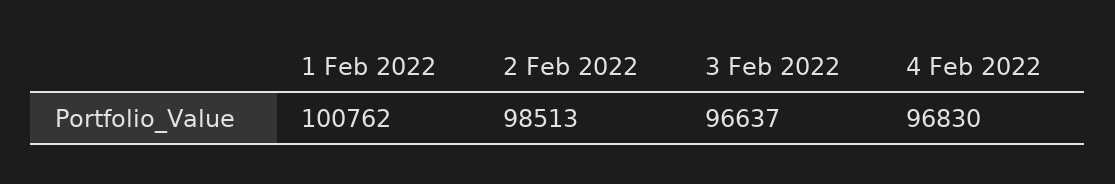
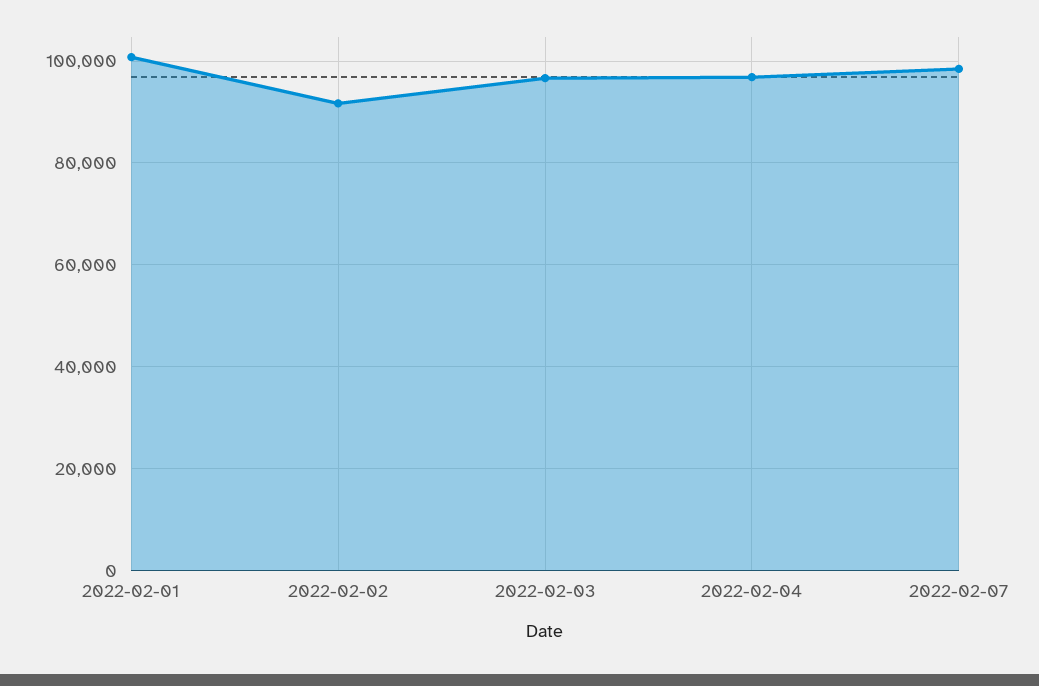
2 Feb 2022: 98513 -> 92000
2022-02-07: none -> 98000

